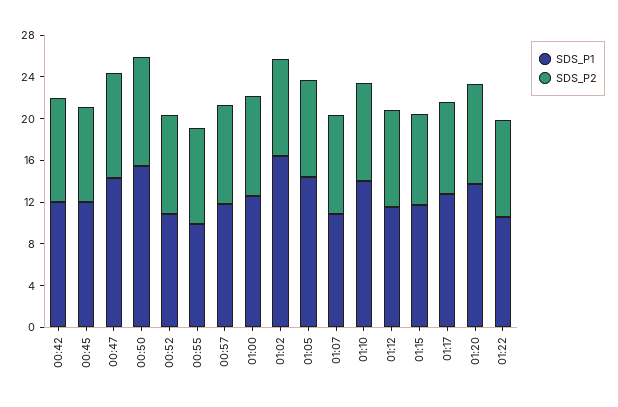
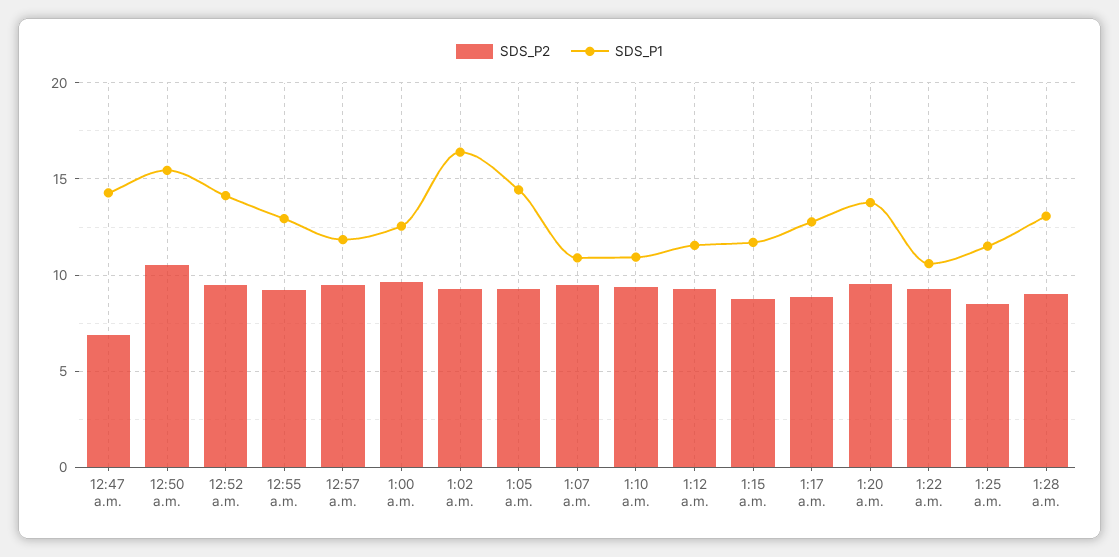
SDS_P1, 00:42: 12 -> none
SDS_P2, 00:42: 10 -> none
SDS_P1, 00:45: 12 -> none
SDS_P2, 00:45: 9 -> none
SDS_P2, 00:47: 10 -> 7
SDS_P1, 00:52: 11 -> 14
SDS_P1, 00:55: 10 -> 13
SDS_P1, 01:10: 14 -> 11
SDS_P2, 1:25 a.m.: none -> 8.5
SDS_P1, 1:25 a.m.: none -> 11.5
SDS_P2, 1:28 a.m.: none -> 9
SDS_P1, 1:28 a.m.: none -> 13

